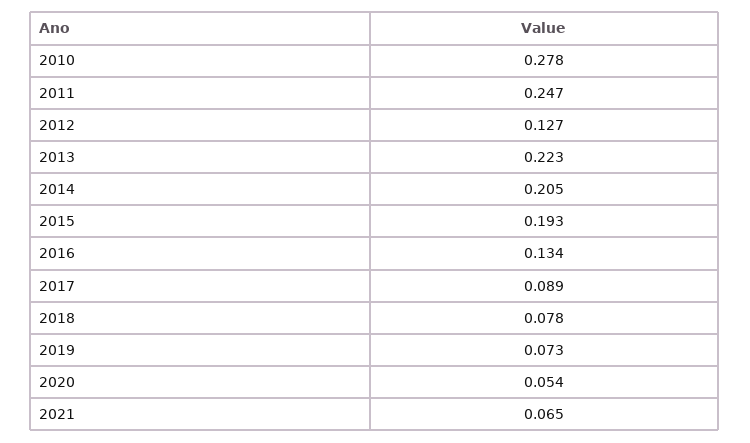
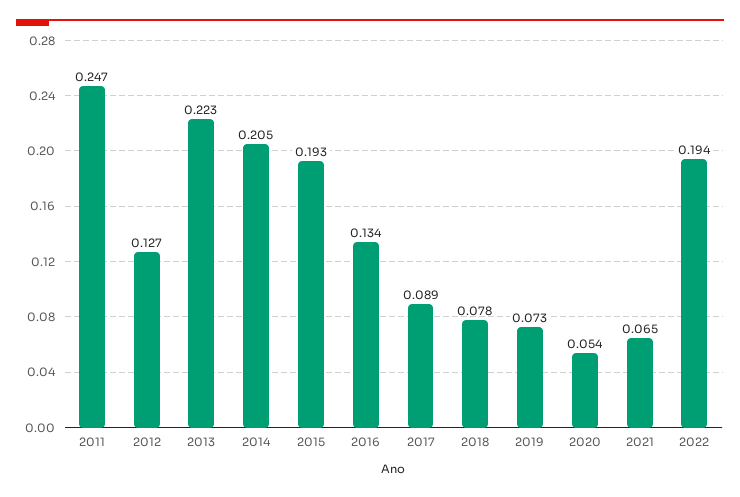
2010: 0.278 -> none
2022: none -> 0.194

